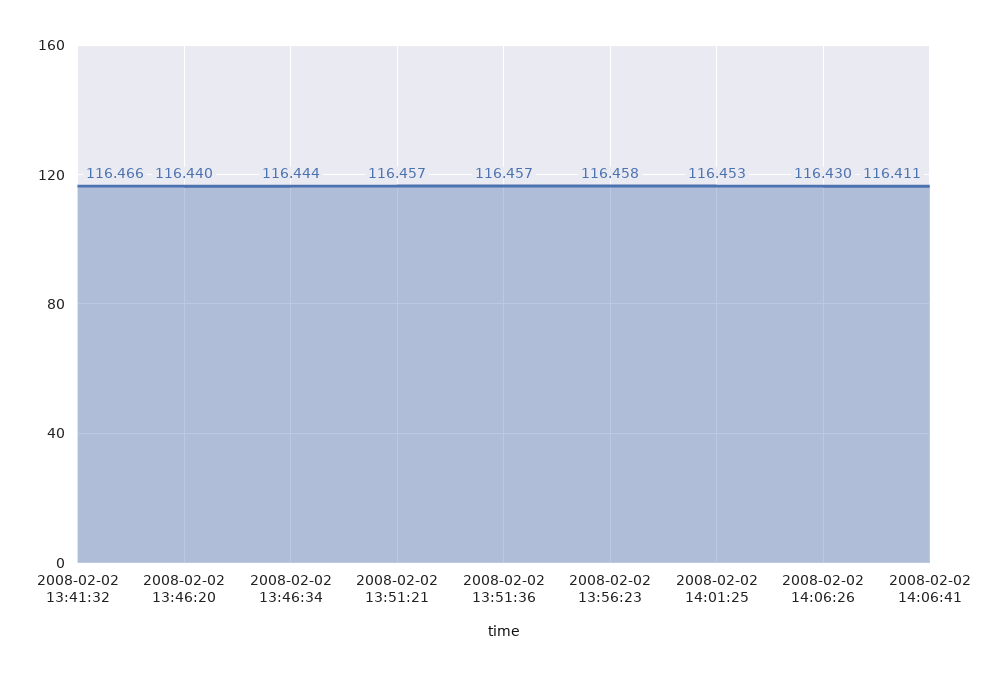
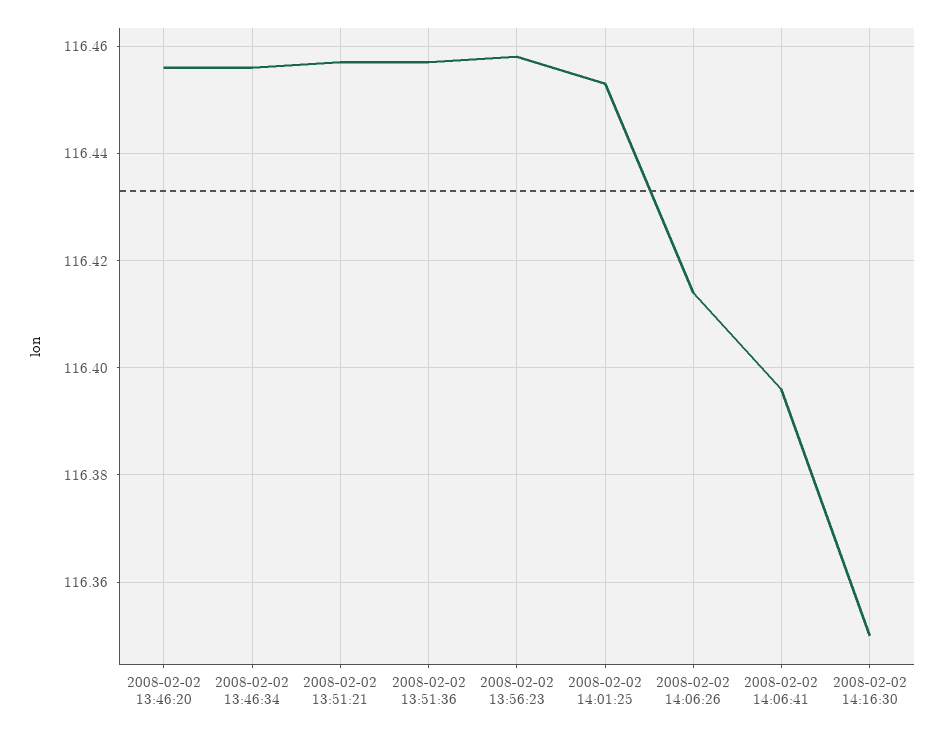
2008-02-02 13:41:32: 116.466 -> none
2008-02-02 13:46:20: 116.44 -> 116.455
2008-02-02 13:46:34: 116.444 -> 116.455
2008-02-02 14:06:26: 116.43 -> 116.415
2008-02-02 14:06:41: 116.411 -> 116.395
2008-02-02 14:16:30: none -> 116.35

